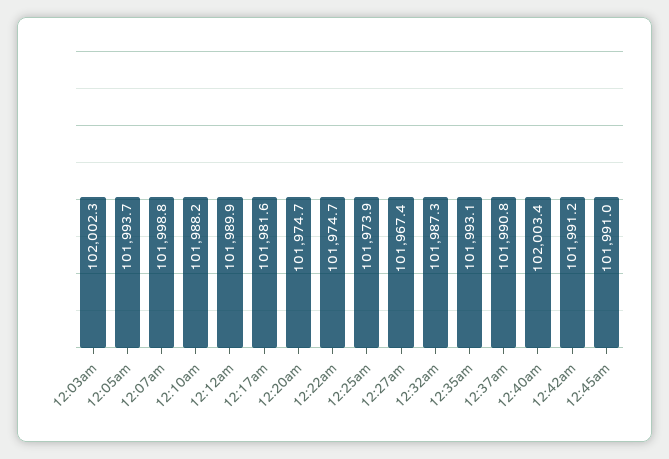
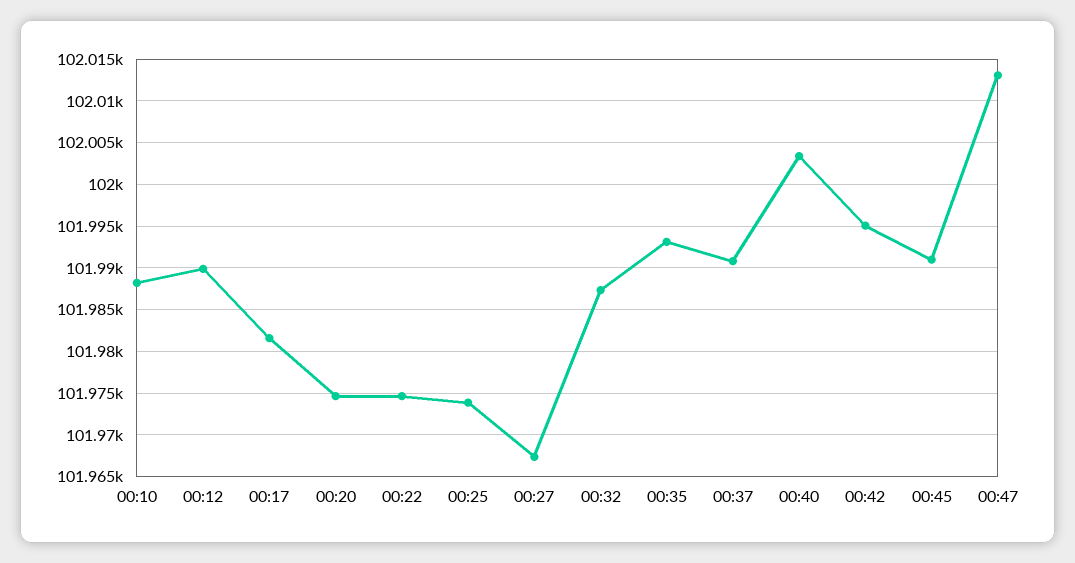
12:03am: 102002.3 -> none
12:05am: 101993.7 -> none
12:07am: 101998.8 -> none
12:42am: 101991.2 -> 101995
00:47: none -> 102013

